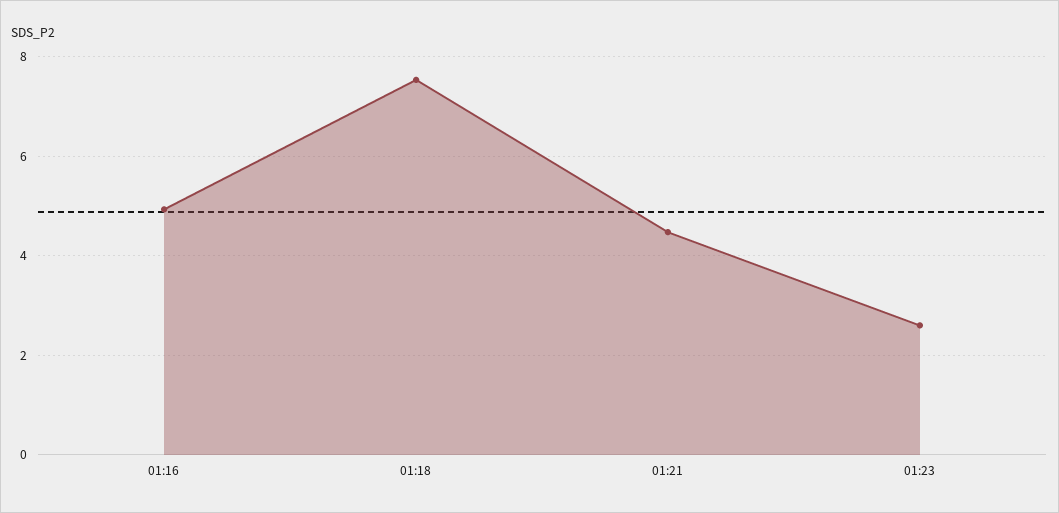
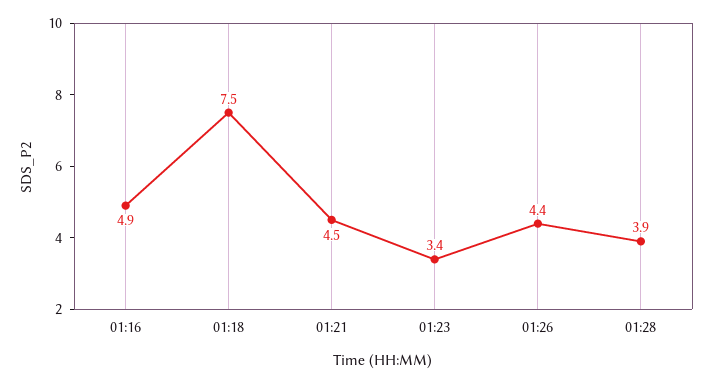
01:23: 2.6 -> 3.4
01:26: none -> 4.4
01:28: none -> 3.9

